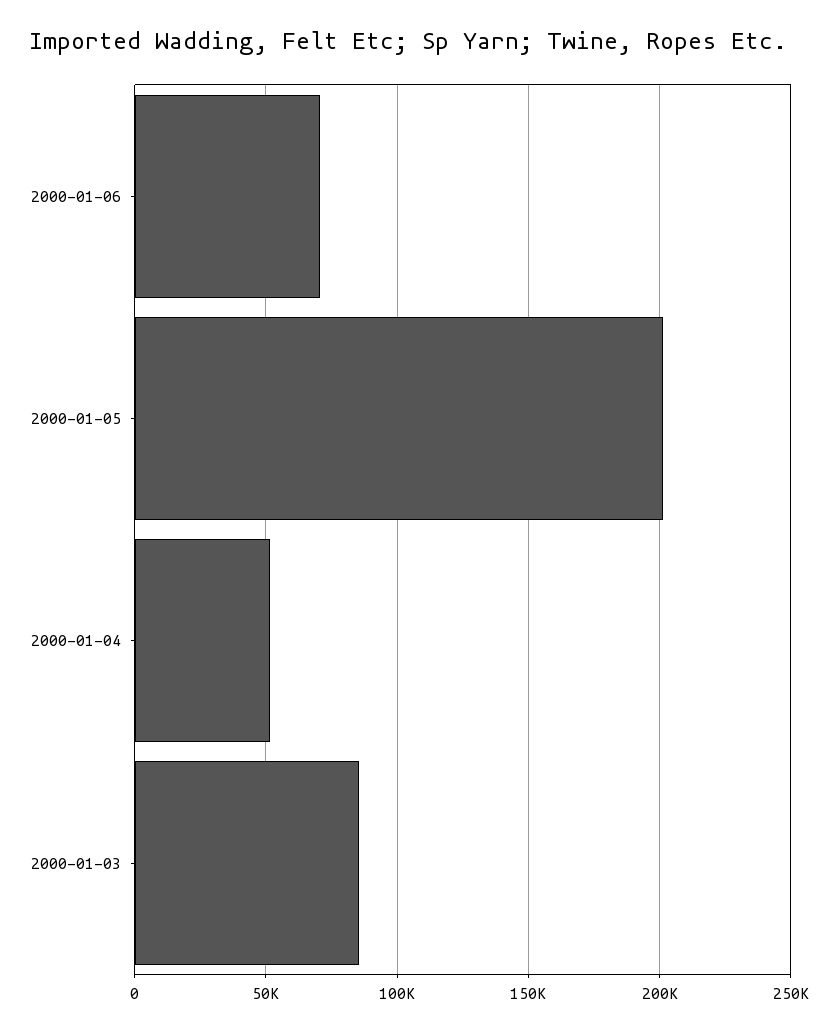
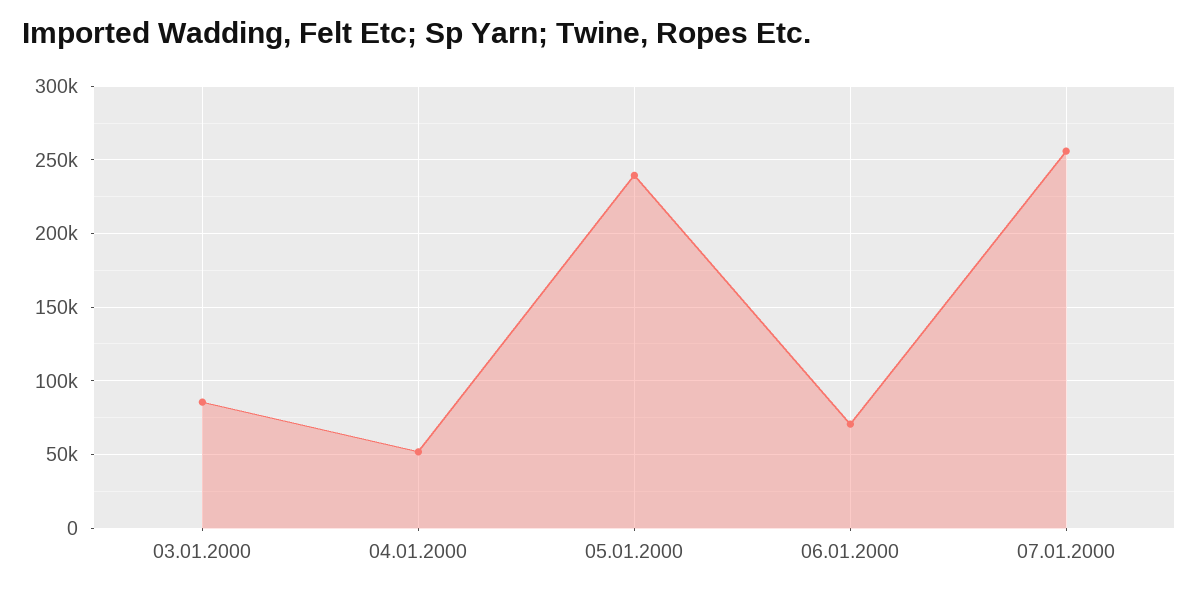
2000-01-05: 200000 -> 240000
07.01.2000: none -> 255000

